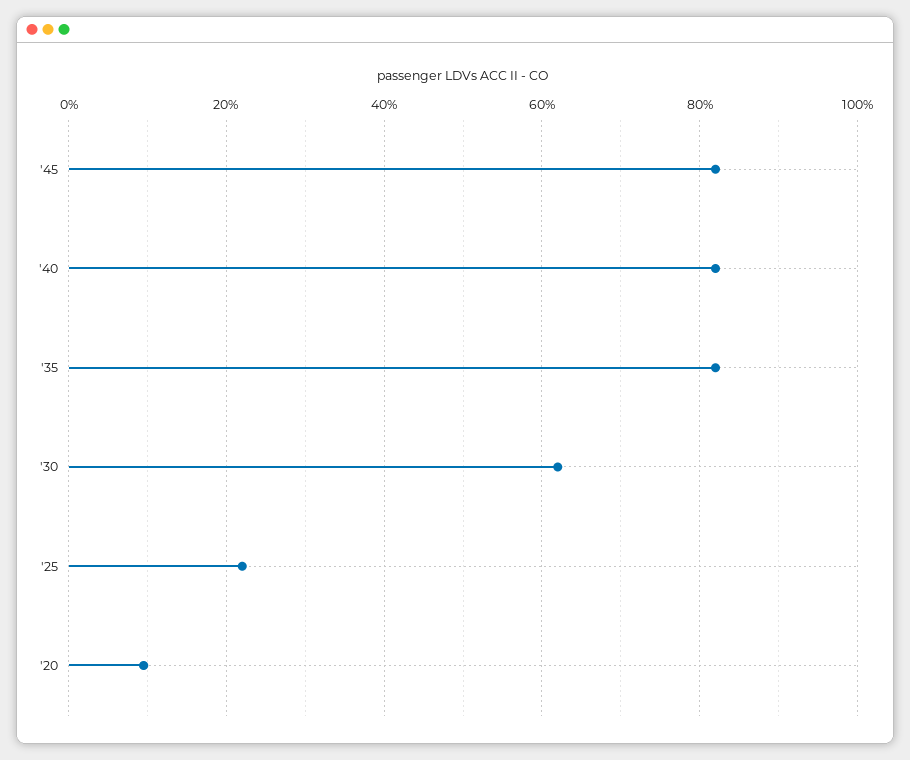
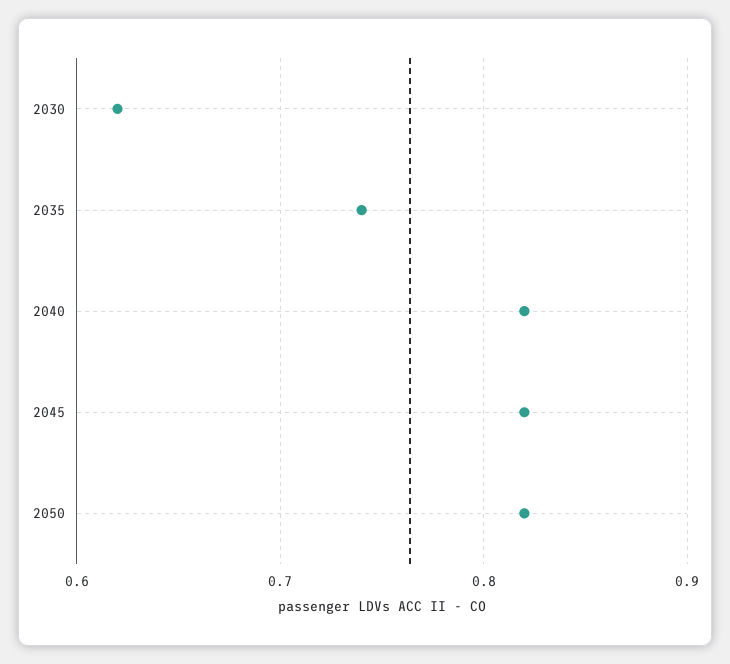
'35: 0.82 -> 0.74
'25: 0.22 -> none
'20: 0.1 -> none
2050: none -> 0.82

